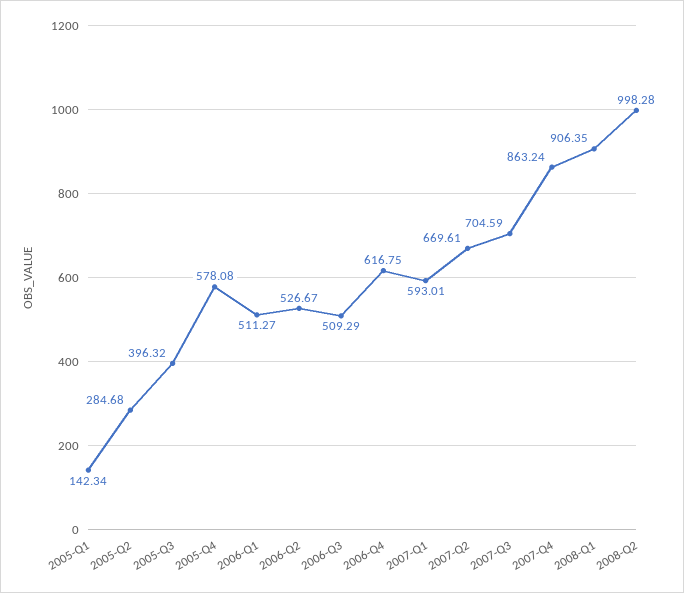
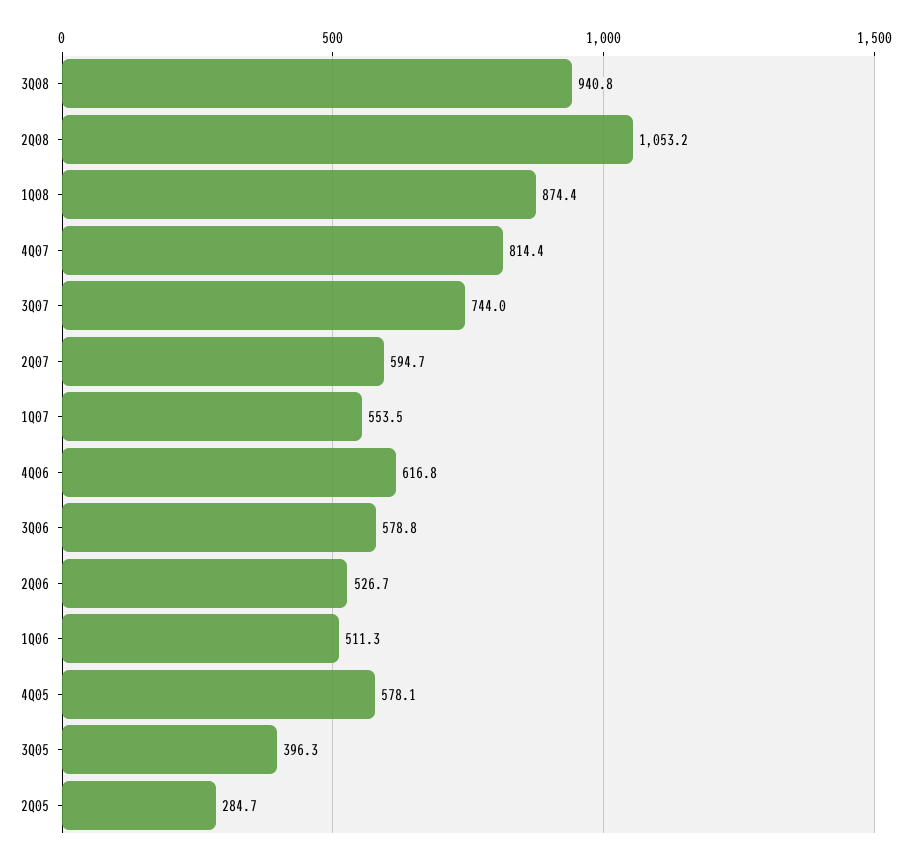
2005-Q1: 142.34 -> none
2006-Q3: 509.29 -> 578.8
2007-Q1: 593.01 -> 553.5
2007-Q2: 669.61 -> 594.7
2007-Q3: 704.59 -> 744
2007-Q4: 863.24 -> 814.4
2008-Q1: 906.35 -> 874.4
2008-Q2: 998.28 -> 1053.2
3Q08: none -> 940.8

